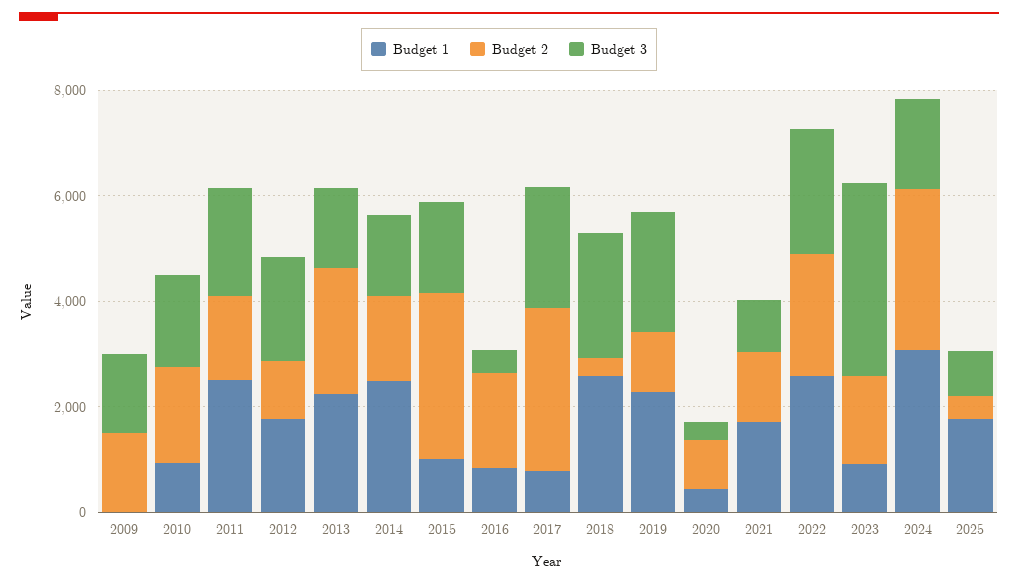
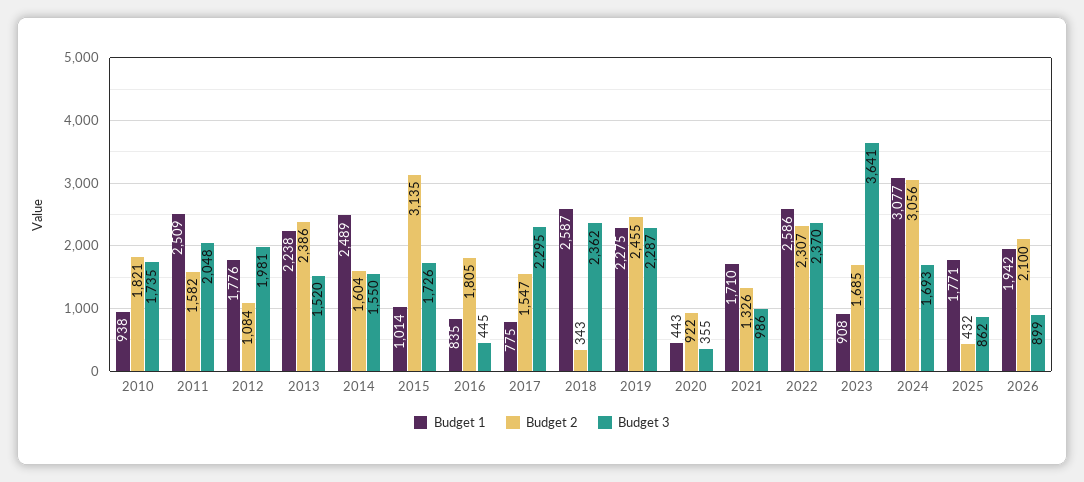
Budget 1, 2009: 0 -> none
Budget 2, 2009: 1500 -> none
Budget 3, 2009: 1500 -> none
Budget 2, 2017: 3000 -> 1547
Budget 2, 2019: 1000 -> 2455
Budget 1, 2026: none -> 1942
Budget 2, 2026: none -> 2100
Budget 3, 2026: none -> 899

